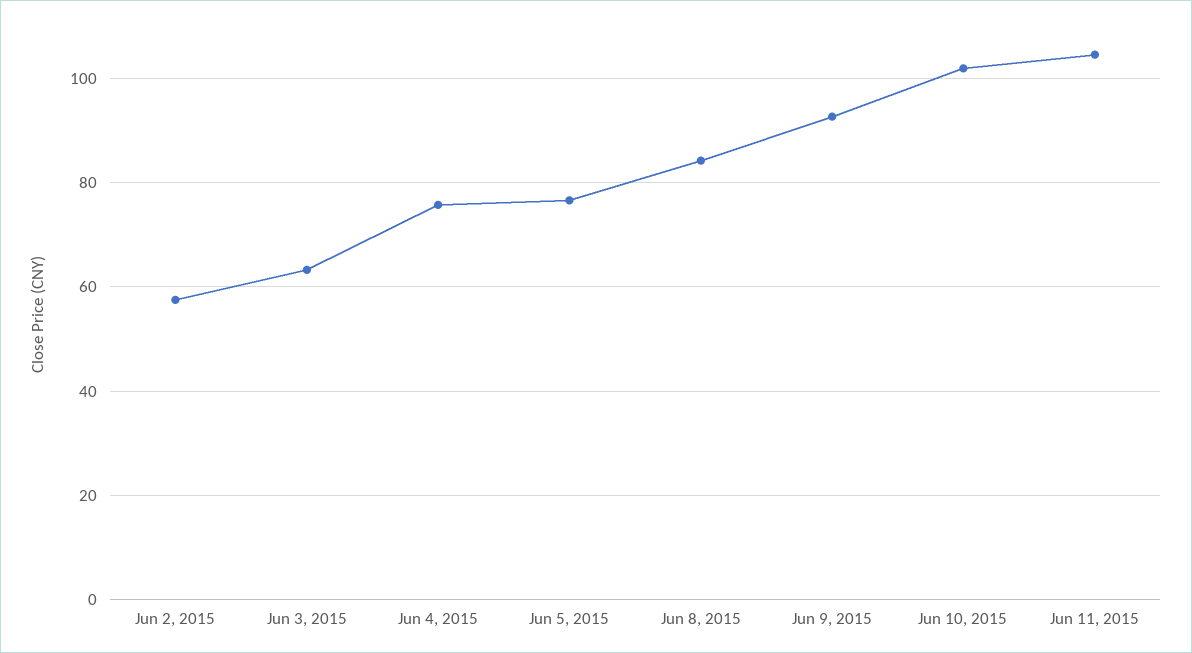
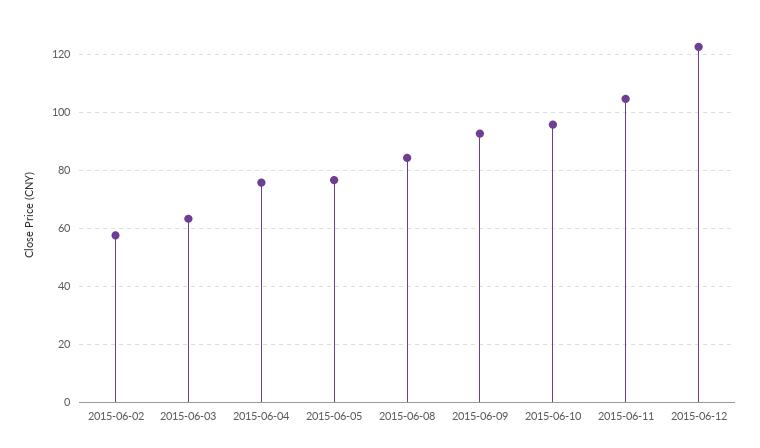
Jun 10, 2015: 102 -> 95
2015-06-12: none -> 122.5

